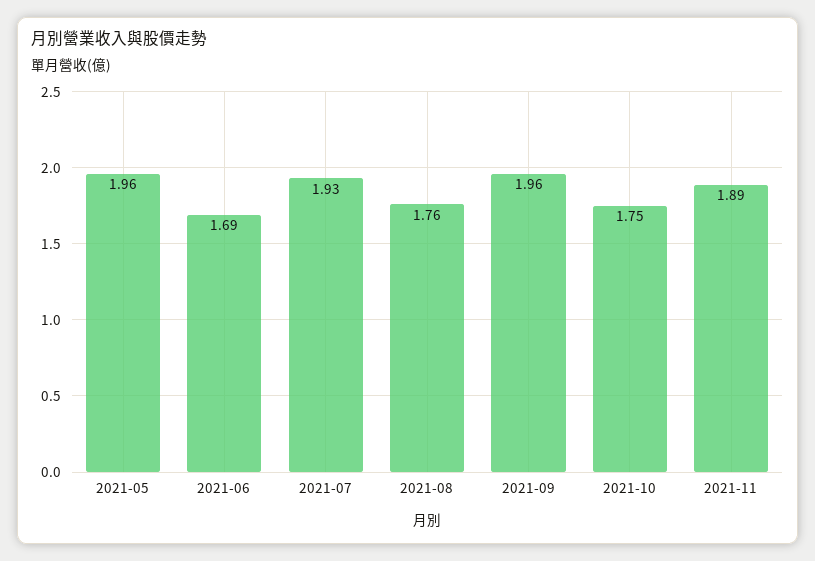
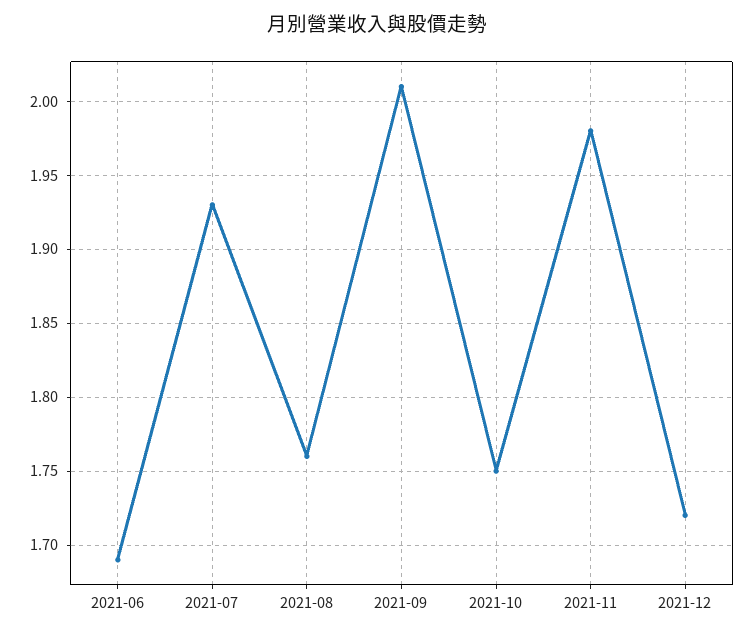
2021-05: 1.96 -> none
2021-09: 1.96 -> 2.01
2021-11: 1.89 -> 1.98
2021-12: none -> 1.72

